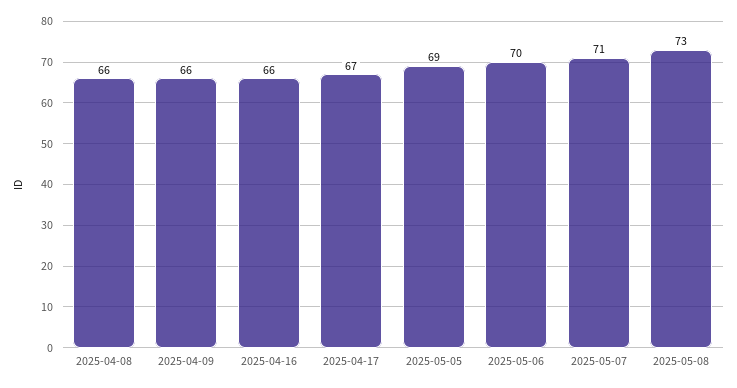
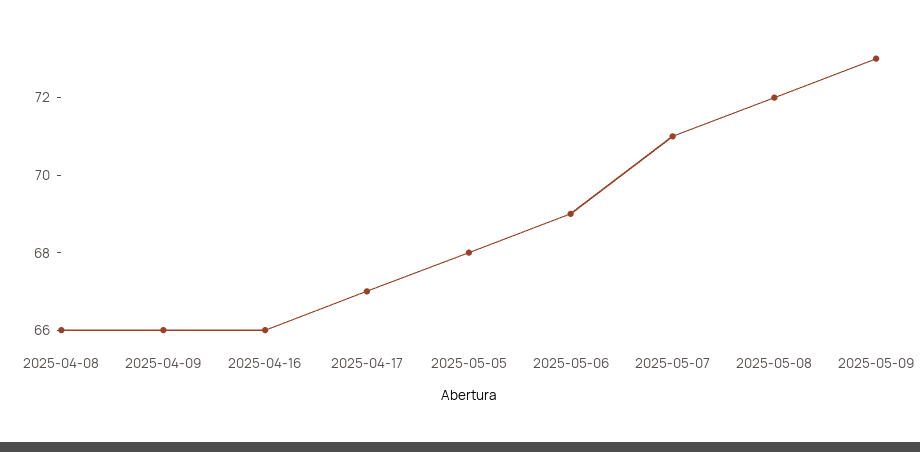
2025-05-05: 69 -> 68
2025-05-06: 70 -> 69
2025-05-08: 73 -> 72
2025-05-09: none -> 73

